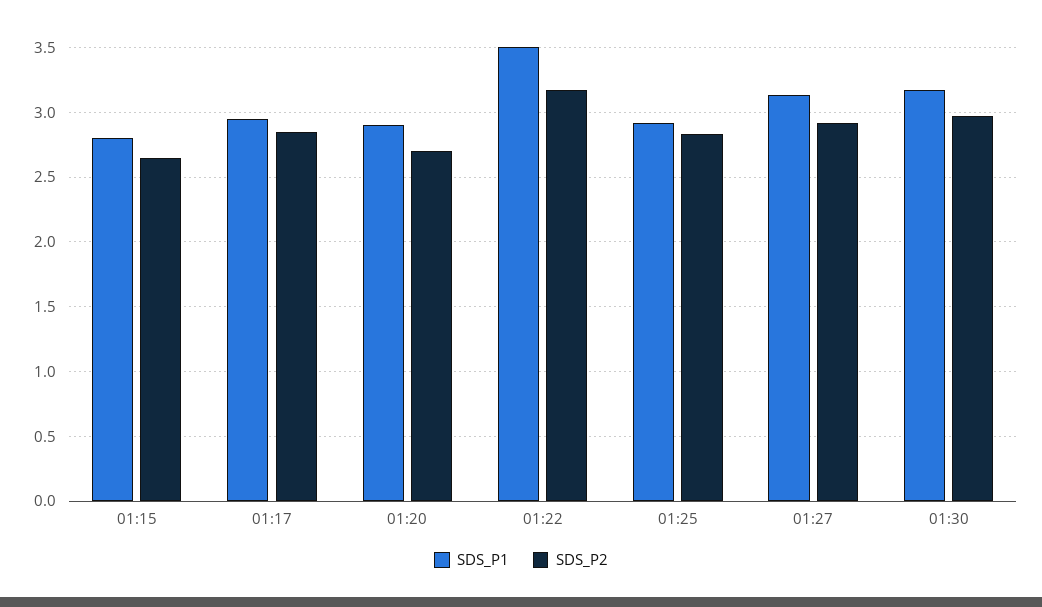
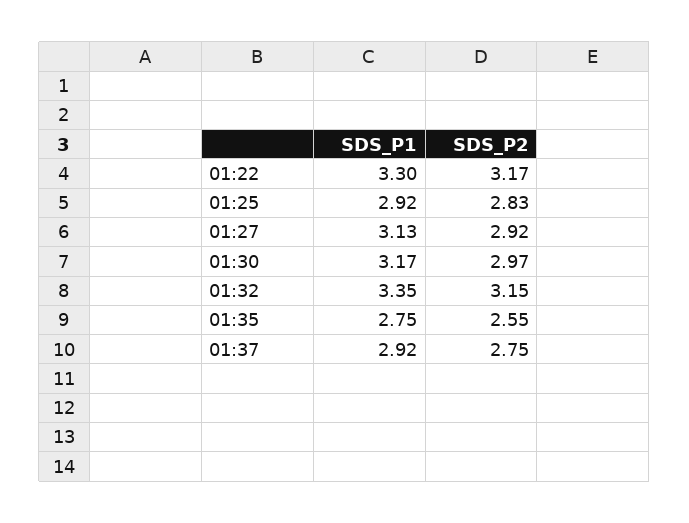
SDS_P1, 01:15: 2.8 -> none
SDS_P2, 01:15: 2.65 -> none
SDS_P1, 01:17: 2.95 -> none
SDS_P2, 01:17: 2.85 -> none
SDS_P1, 01:20: 2.9 -> none
SDS_P2, 01:20: 2.7 -> none
SDS_P1, 01:22: 3.5 -> 3.3
SDS_P1, 01:32: none -> 3.35
SDS_P2, 01:32: none -> 3.15
SDS_P1, 01:35: none -> 2.75
SDS_P2, 01:35: none -> 2.55
SDS_P1, 01:37: none -> 2.92
SDS_P2, 01:37: none -> 2.75

